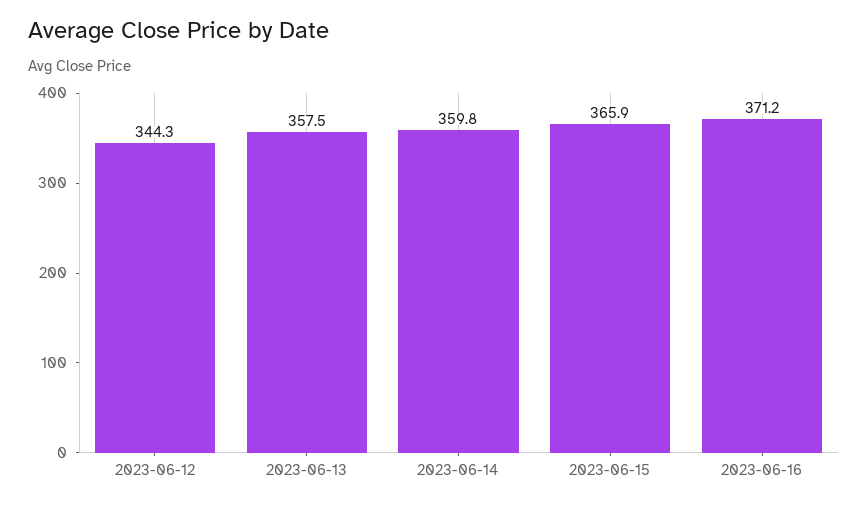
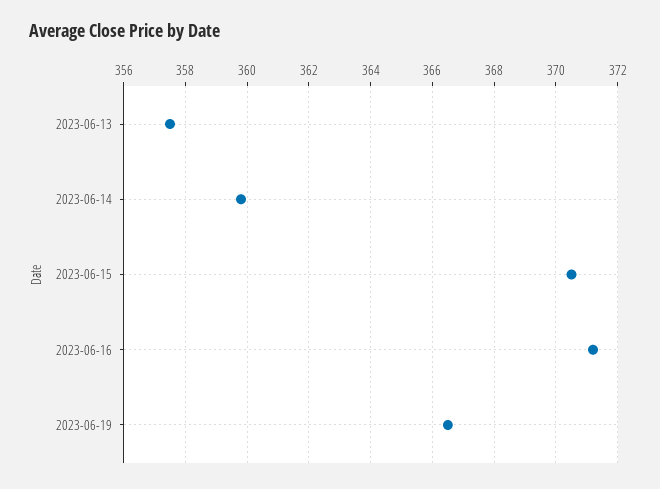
2023-06-12: 344.3 -> none
2023-06-15: 365.9 -> 370.5
2023-06-19: none -> 366.5

